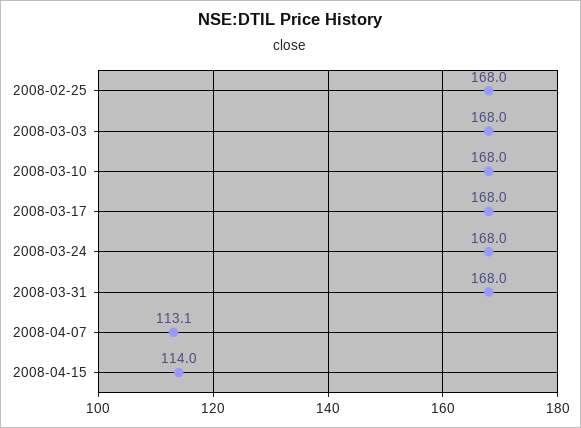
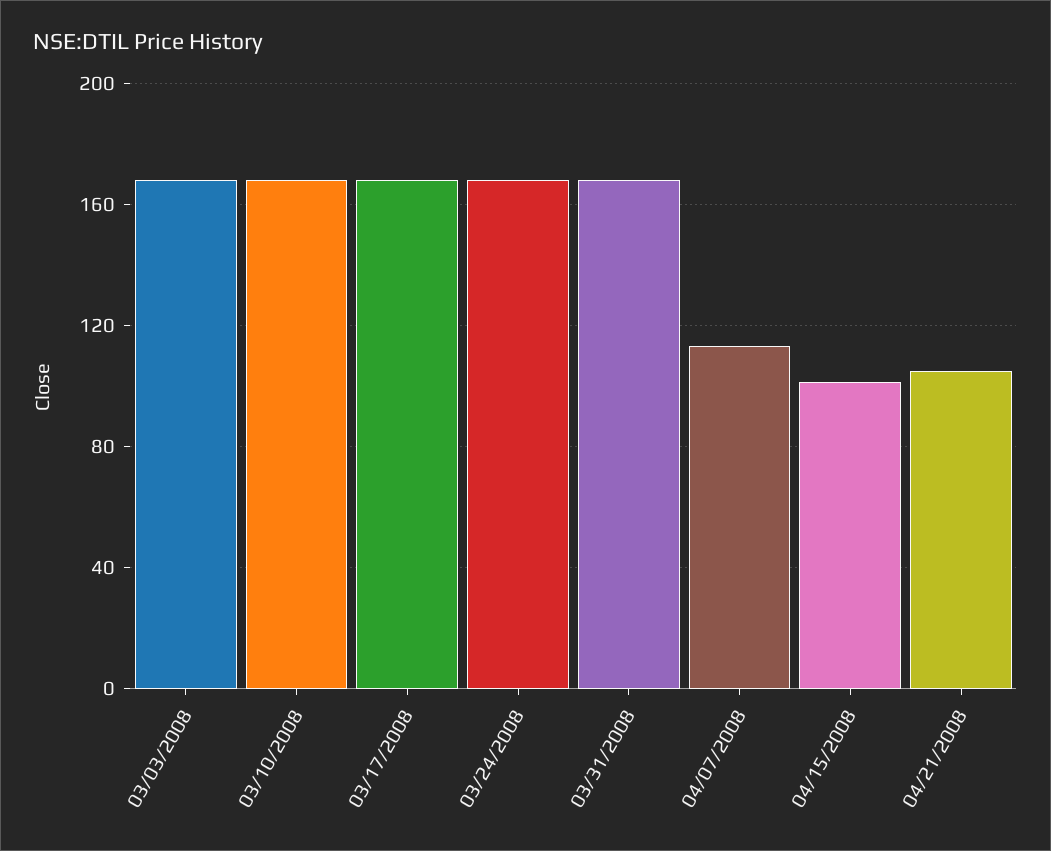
2008-02-25: 168 -> none
2008-04-15: 114 -> 100
04/21/2008: none -> 105

